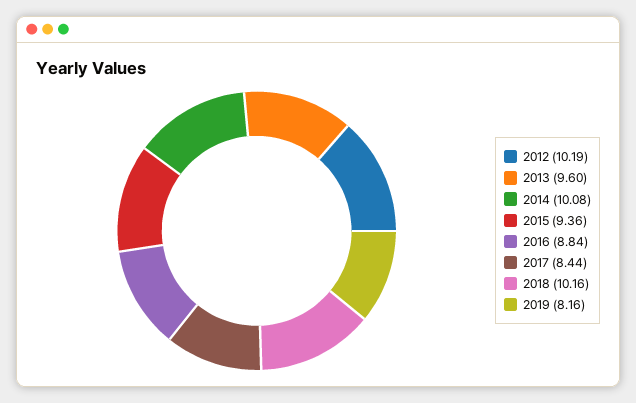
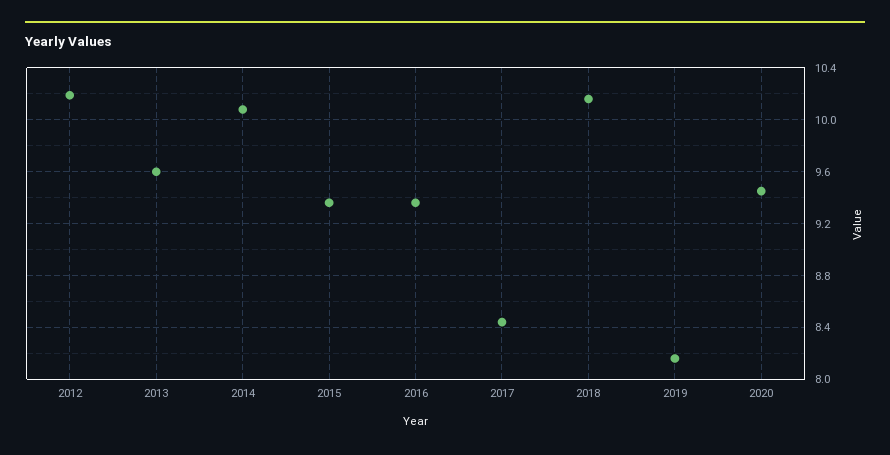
2016: 8.84 -> 9.35
2020: none -> 9.45

